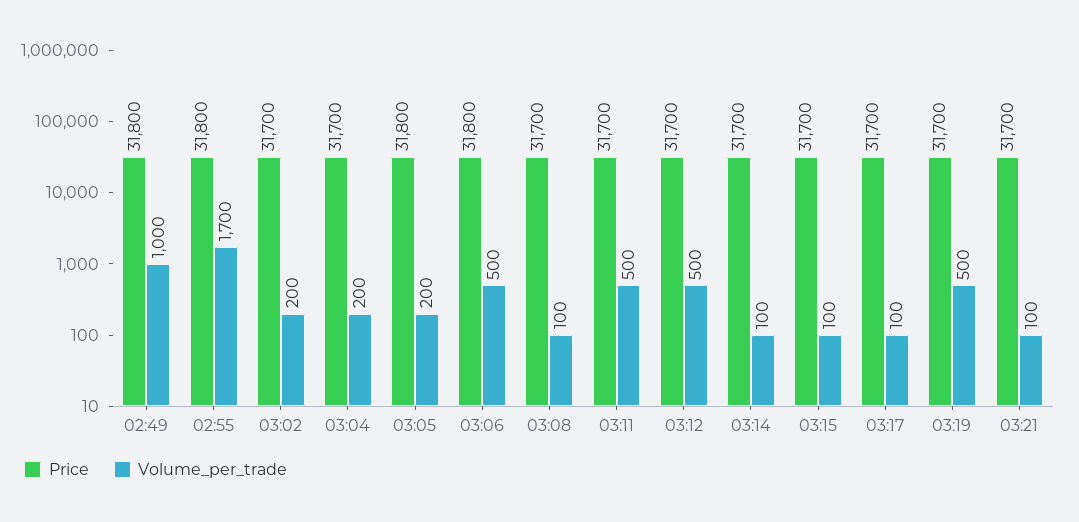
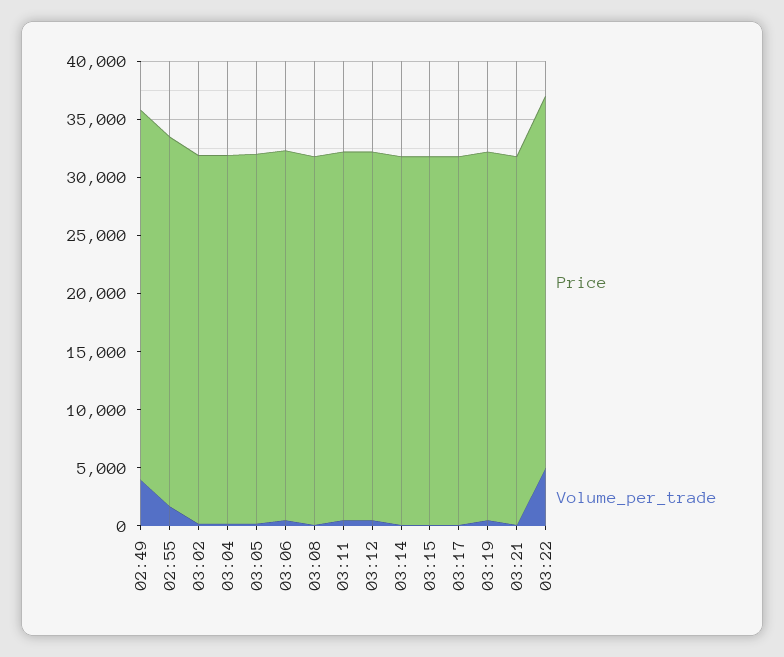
Volume_per_trade, 02:49: 1000 -> 4000
Price, 03:22: none -> 32000
Volume_per_trade, 03:22: none -> 5000

